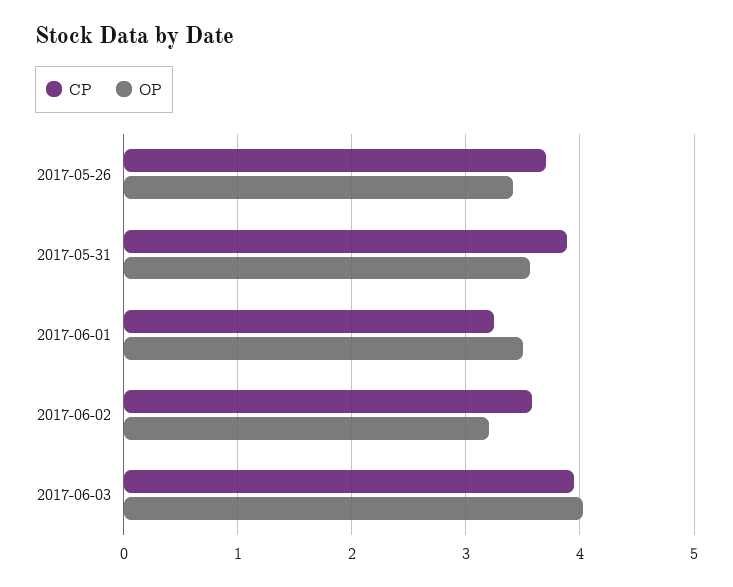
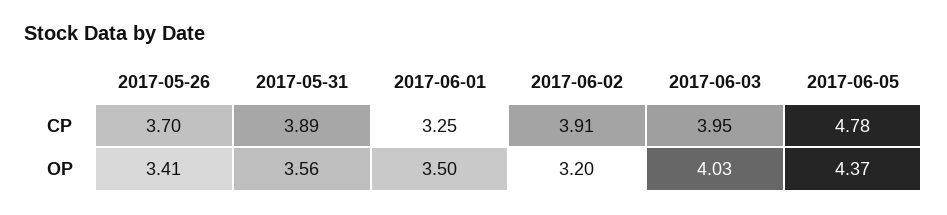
CP, 2017-06-02: 3.6 -> 3.91
CP, 2017-06-05: none -> 4.78
OP, 2017-06-05: none -> 4.37

